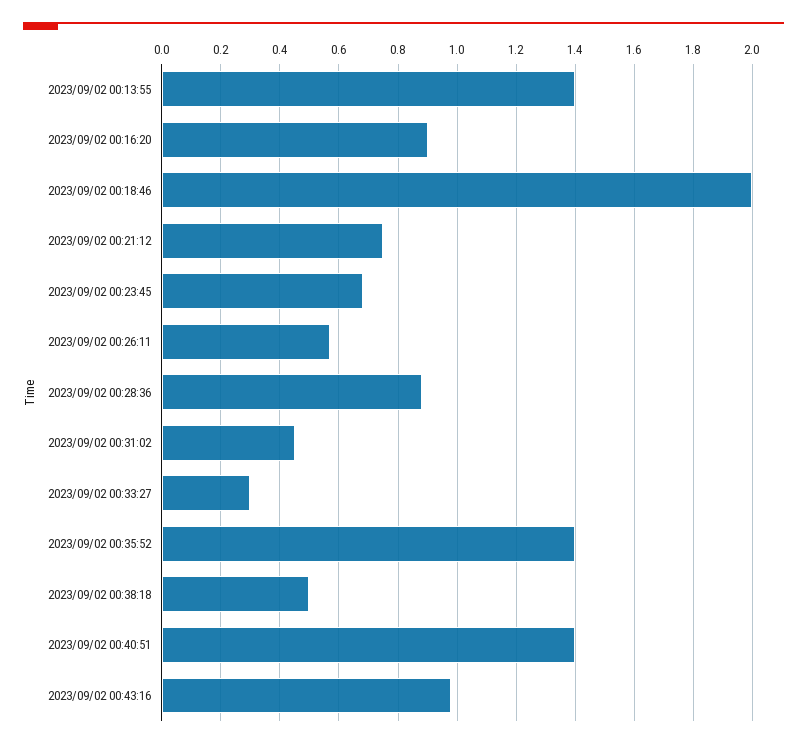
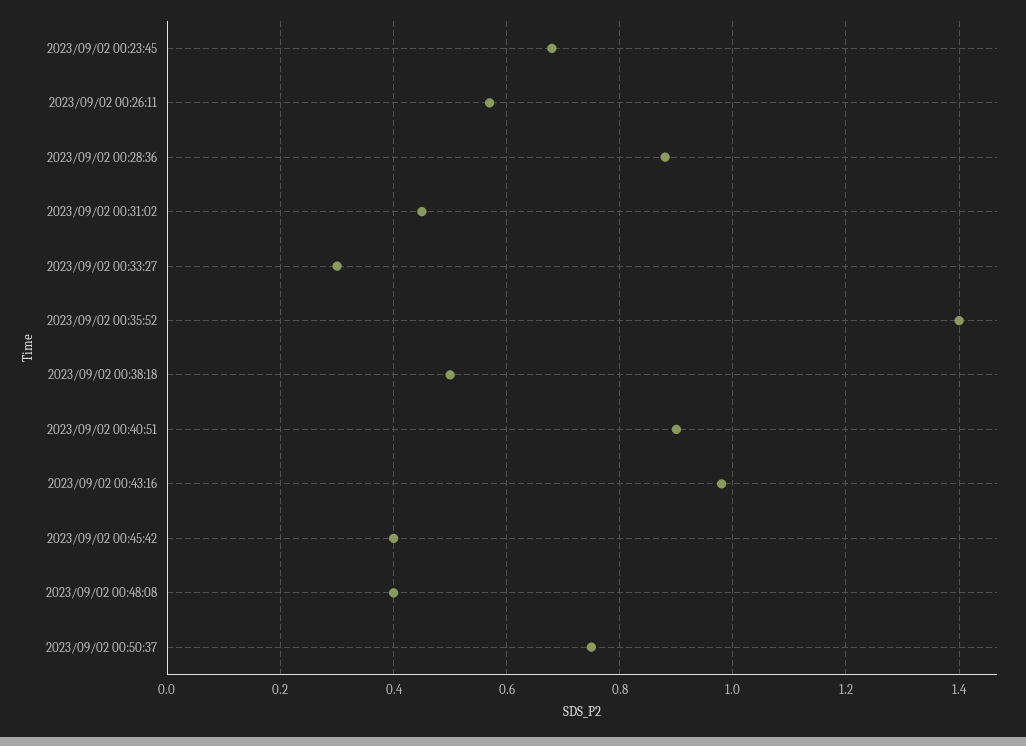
2023/09/02 00:13:55: 1.4 -> none
2023/09/02 00:16:20: 0.9 -> none
2023/09/02 00:18:46: 2 -> none
2023/09/02 00:21:12: 0.75 -> none
2023/09/02 00:40:51: 1.4 -> 0.9
2023/09/02 00:45:42: none -> 0.4
2023/09/02 00:48:08: none -> 0.4
2023/09/02 00:50:37: none -> 0.75

